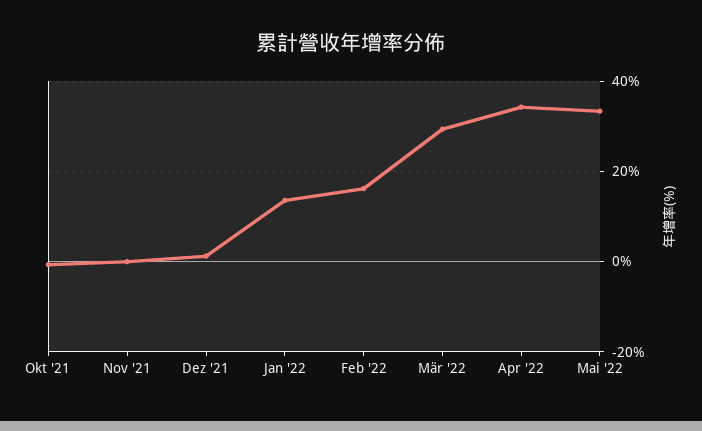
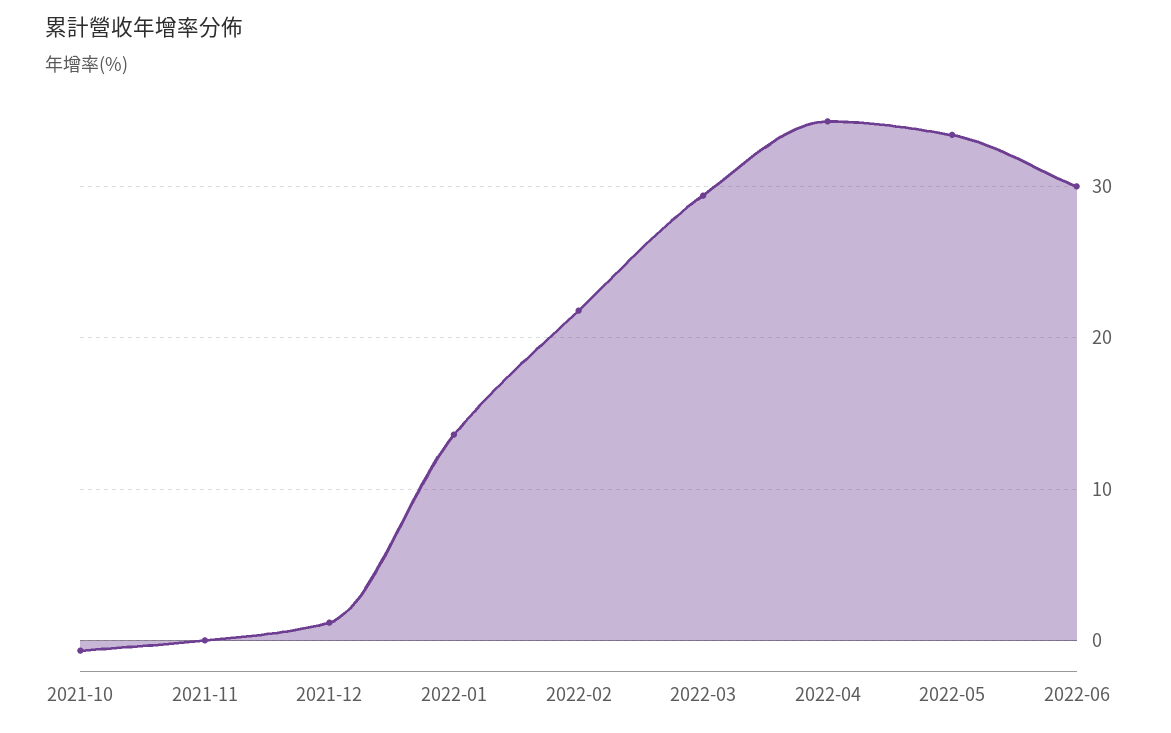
Feb '22: 16 -> 22
2022-06: none -> 30

